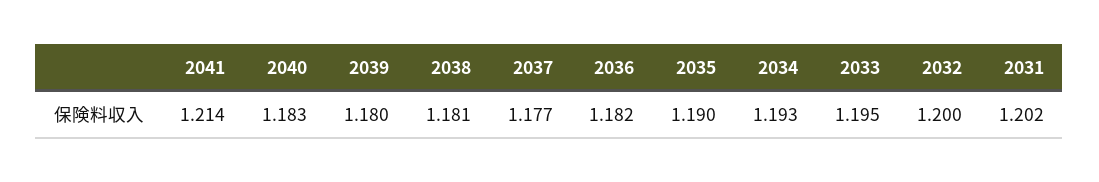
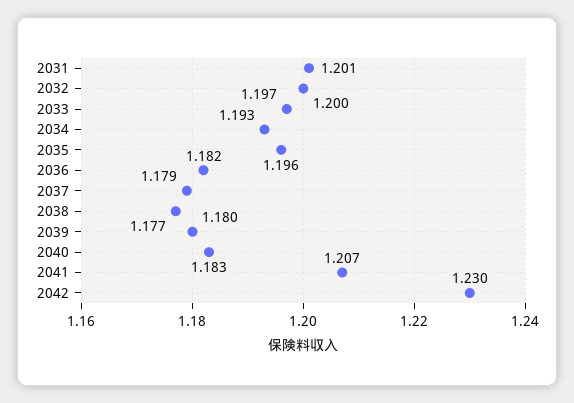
2041: 1.214 -> 1.207
2038: 1.181 -> 1.177
2037: 1.177 -> 1.179
2035: 1.19 -> 1.196
2033: 1.195 -> 1.197
2031: 1.202 -> 1.201
2042: none -> 1.23

